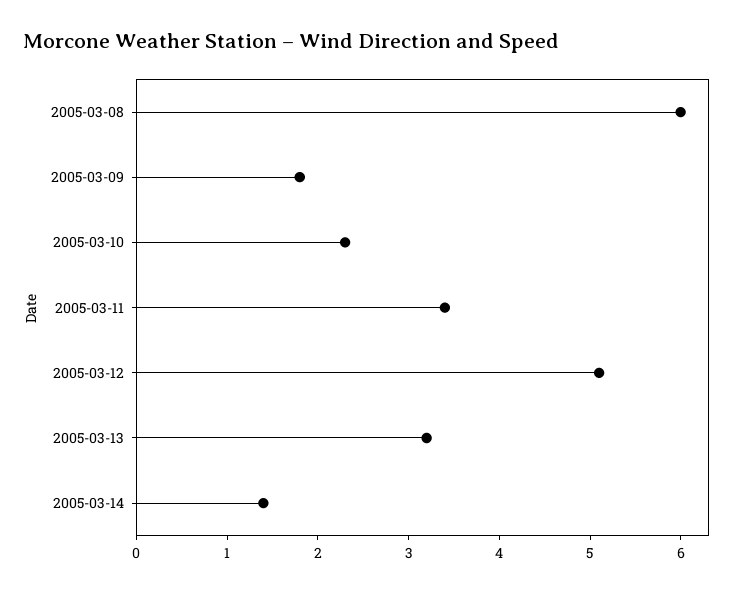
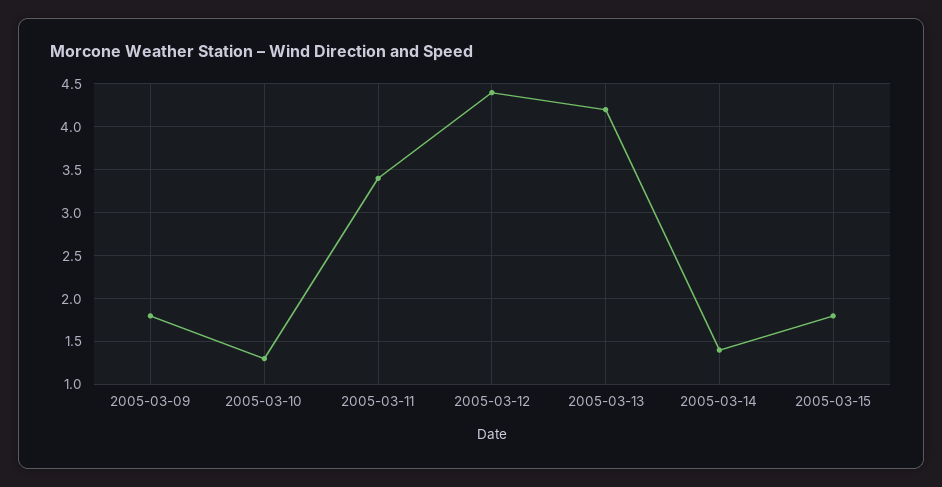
2005-03-08: 6 -> none
2005-03-10: 2.3 -> 1.3
2005-03-12: 5.1 -> 4.4
2005-03-13: 3.2 -> 4.2
2005-03-15: none -> 1.8

